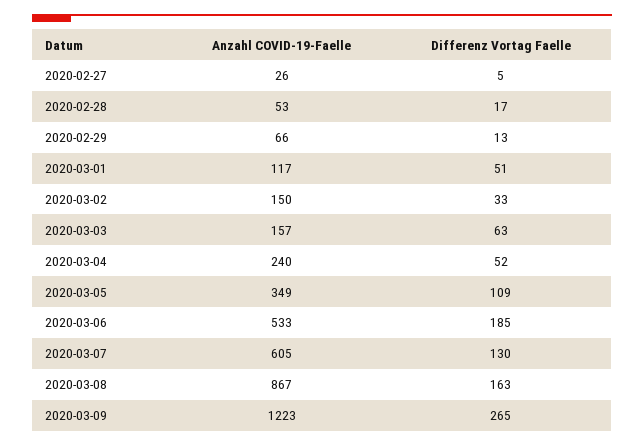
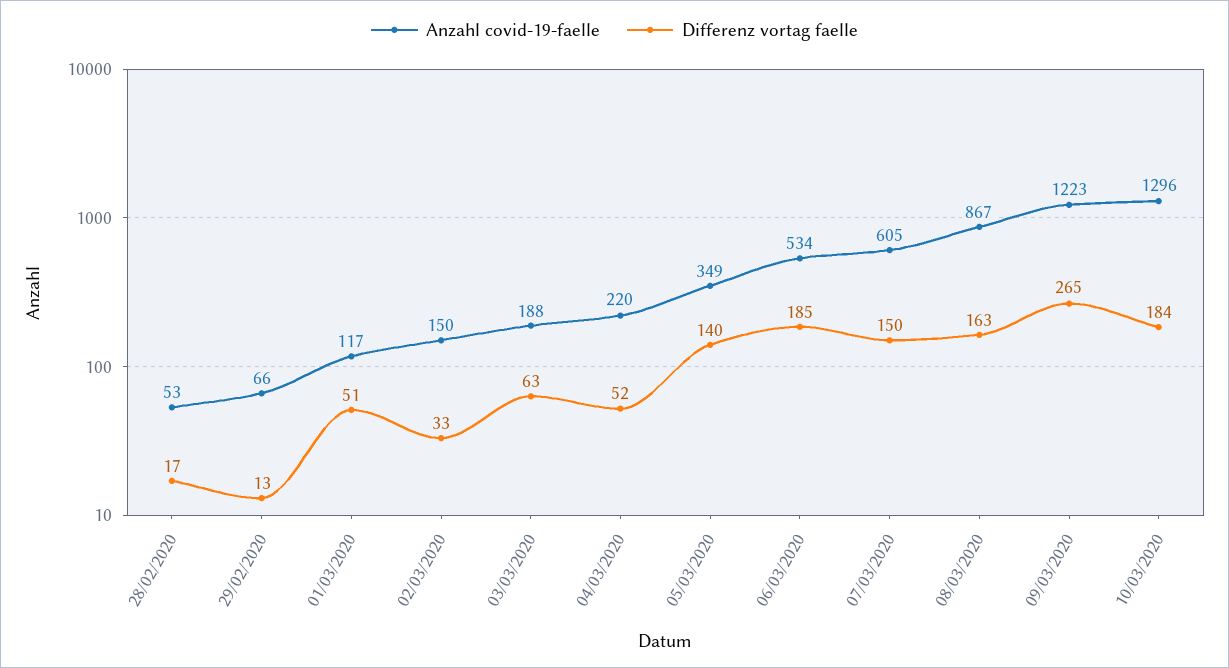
Anzahl COVID-19-Faelle, 2020-02-27: 26 -> none
Differenz Vortag Faelle, 2020-02-27: 5 -> none
Anzahl COVID-19-Faelle, 2020-03-03: 157 -> 188
Anzahl COVID-19-Faelle, 2020-03-04: 240 -> 220
Differenz Vortag Faelle, 2020-03-05: 109 -> 140
Anzahl COVID-19-Faelle, 2020-03-06: 533 -> 534
Differenz Vortag Faelle, 2020-03-07: 130 -> 150
Anzahl COVID-19-Faelle, 10/03/2020: none -> 1296
Differenz Vortag Faelle, 10/03/2020: none -> 184

